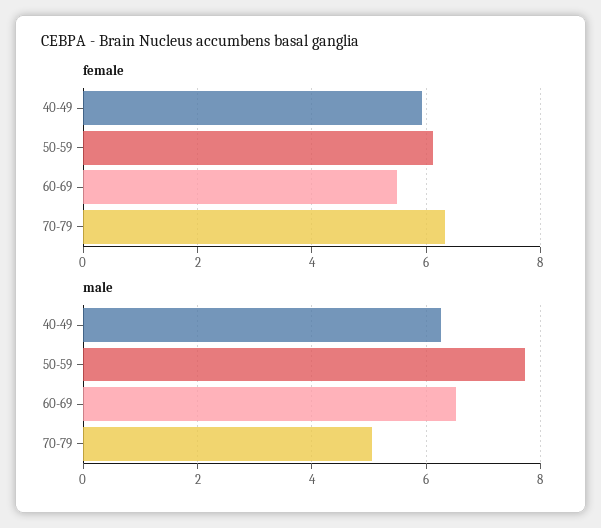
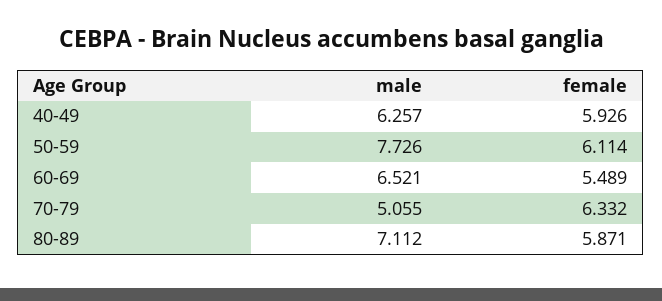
male, 80-89: none -> 7.112
female, 80-89: none -> 5.871

